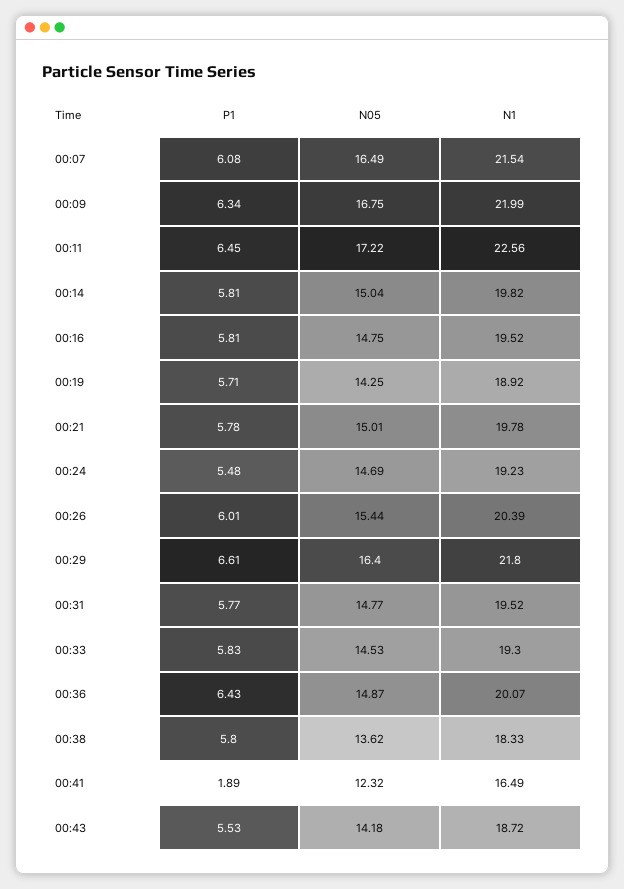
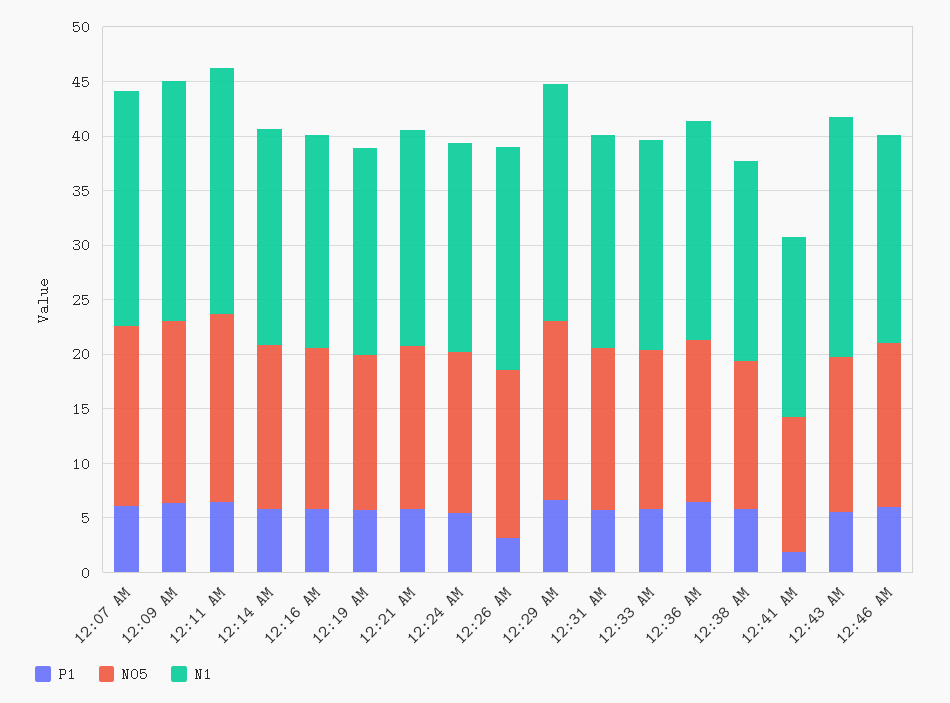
P1, 00:26: 6.01 -> 3
N1, 00:43: 18.72 -> 22
P1, 12:46 AM: none -> 6
N05, 12:46 AM: none -> 15
N1, 12:46 AM: none -> 19

